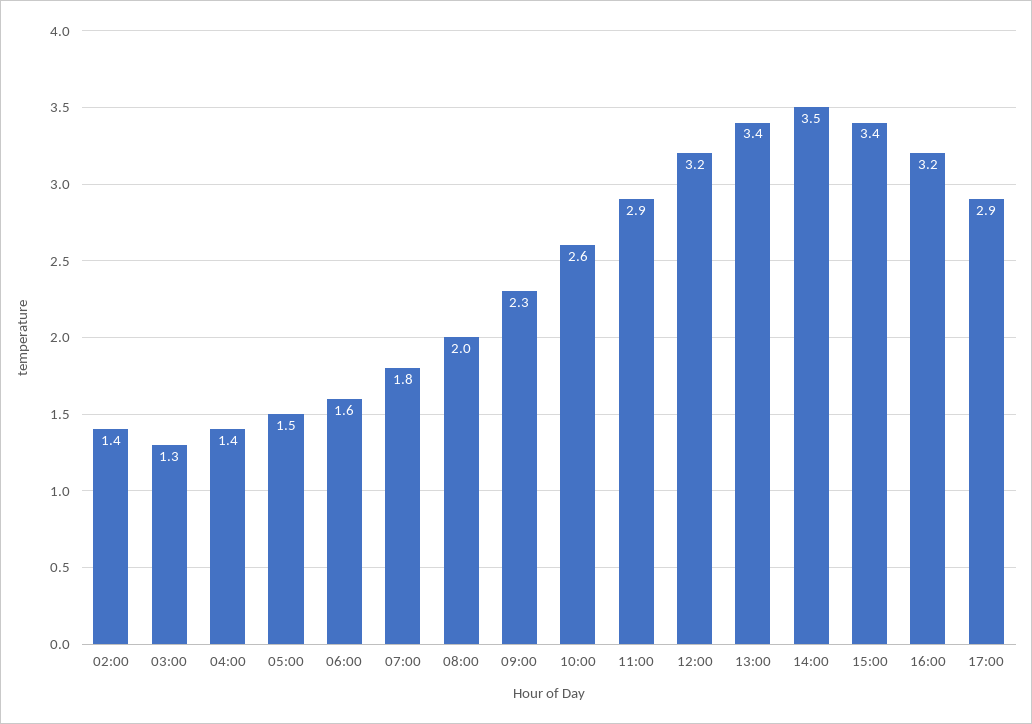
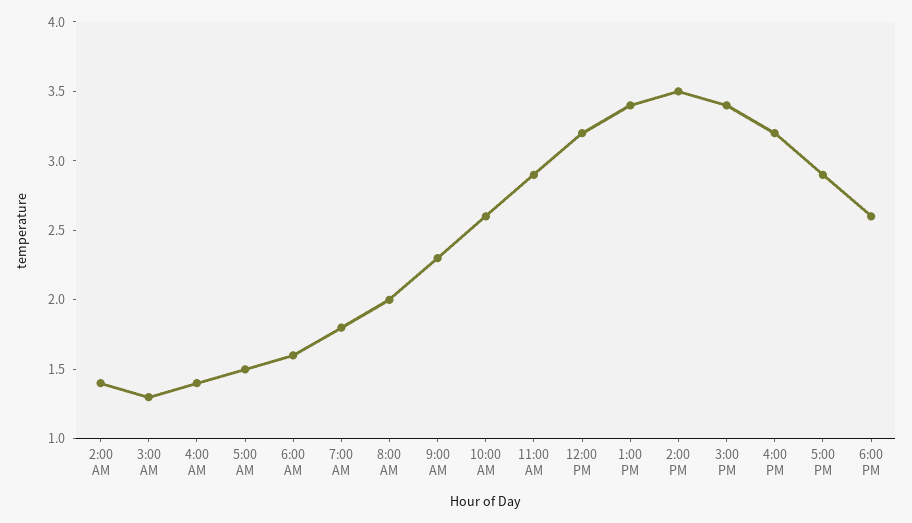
6:00 PM: none -> 2.6

